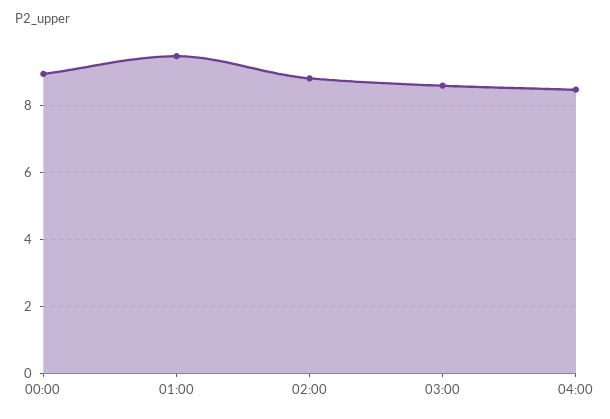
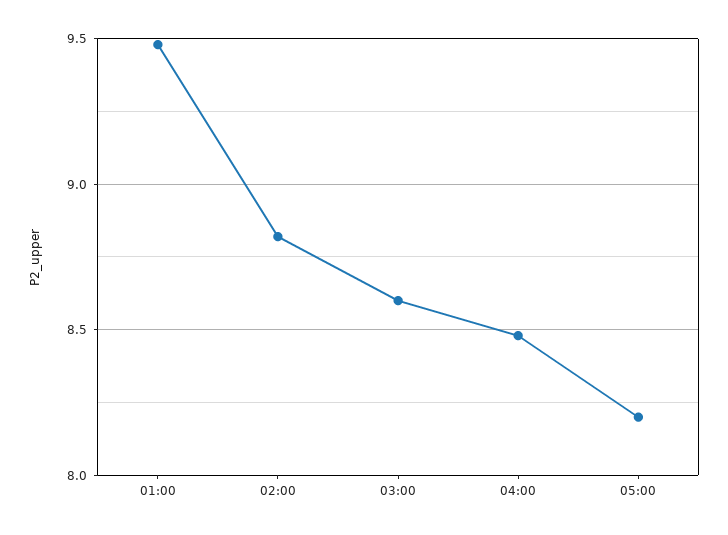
00:00: 9 -> none
05:00: none -> 8.2

